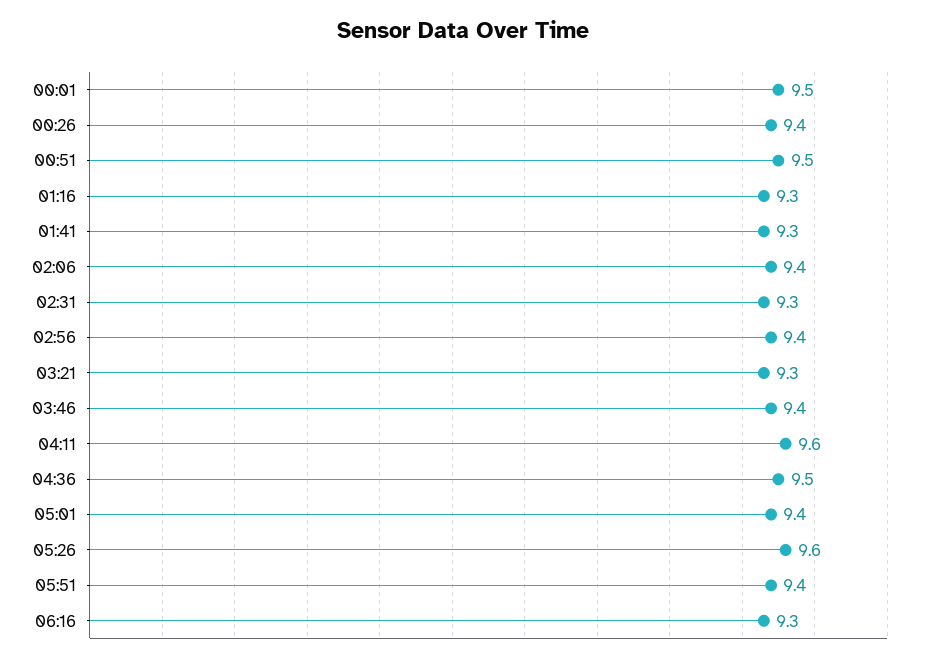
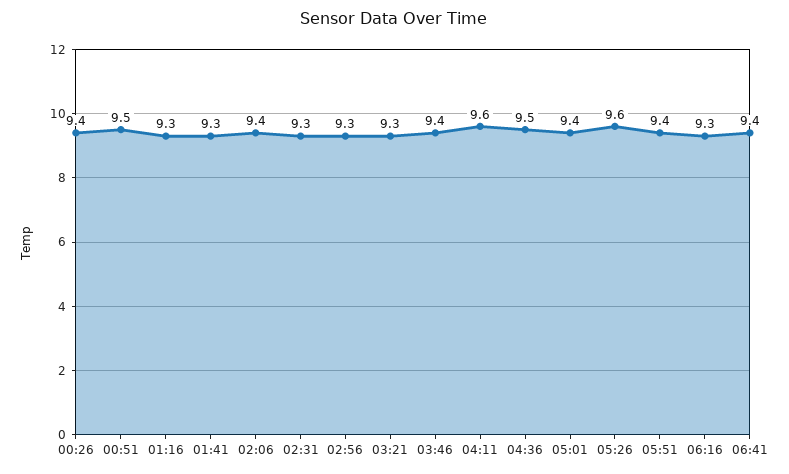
00:01: 9.5 -> none
02:56: 9.4 -> 9.3
06:41: none -> 9.4

